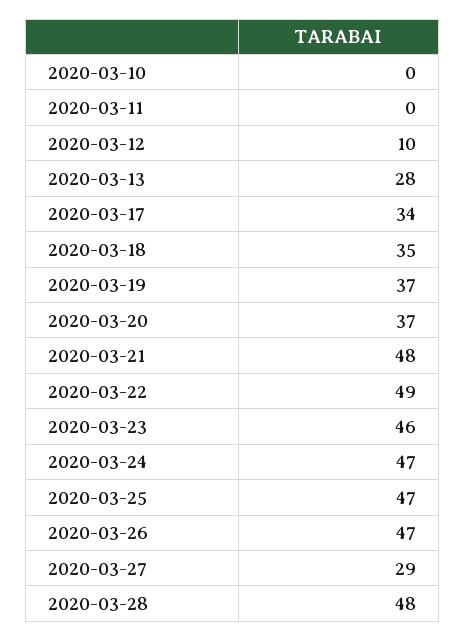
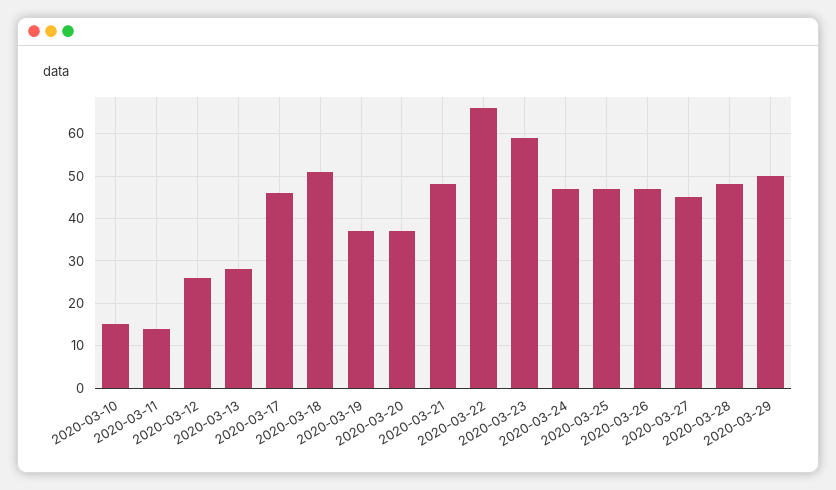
2020-03-10: 0 -> 15
2020-03-11: 0 -> 15
2020-03-12: 10 -> 25
2020-03-17: 34 -> 45
2020-03-18: 35 -> 50
2020-03-22: 49 -> 65
2020-03-23: 46 -> 60
2020-03-27: 29 -> 45
2020-03-29: none -> 50

